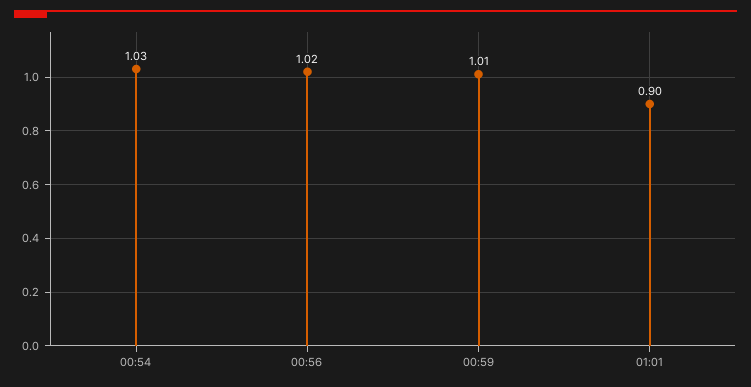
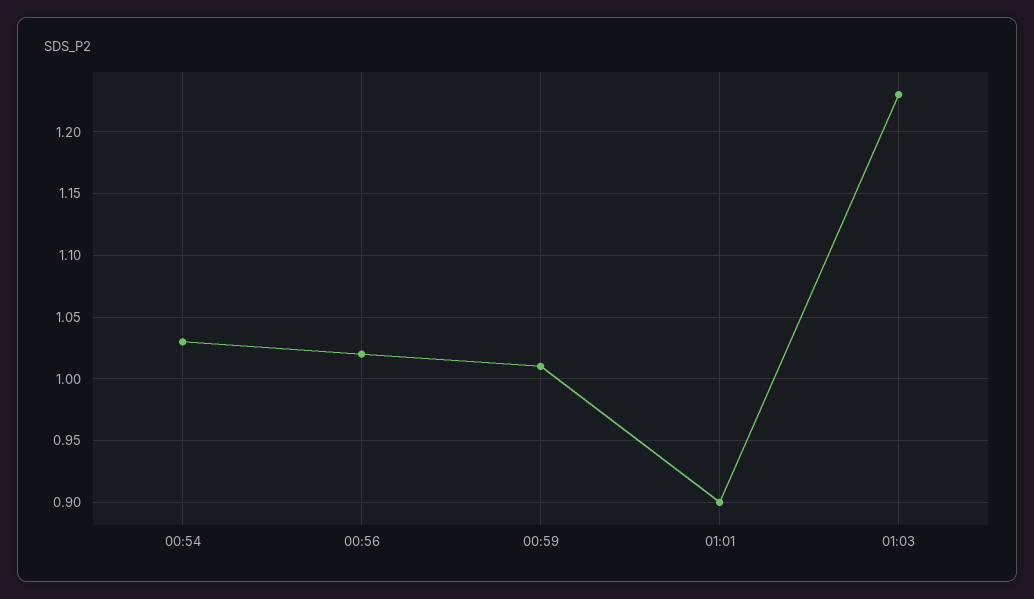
01:03: none -> 1.23

